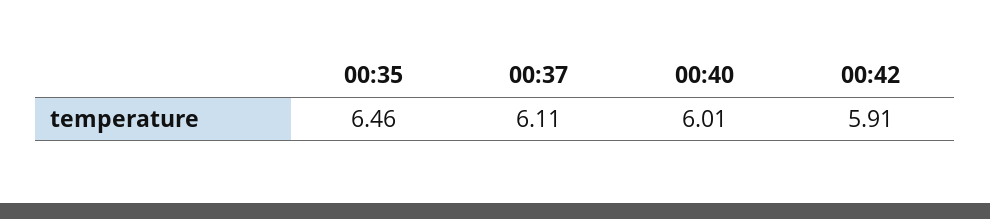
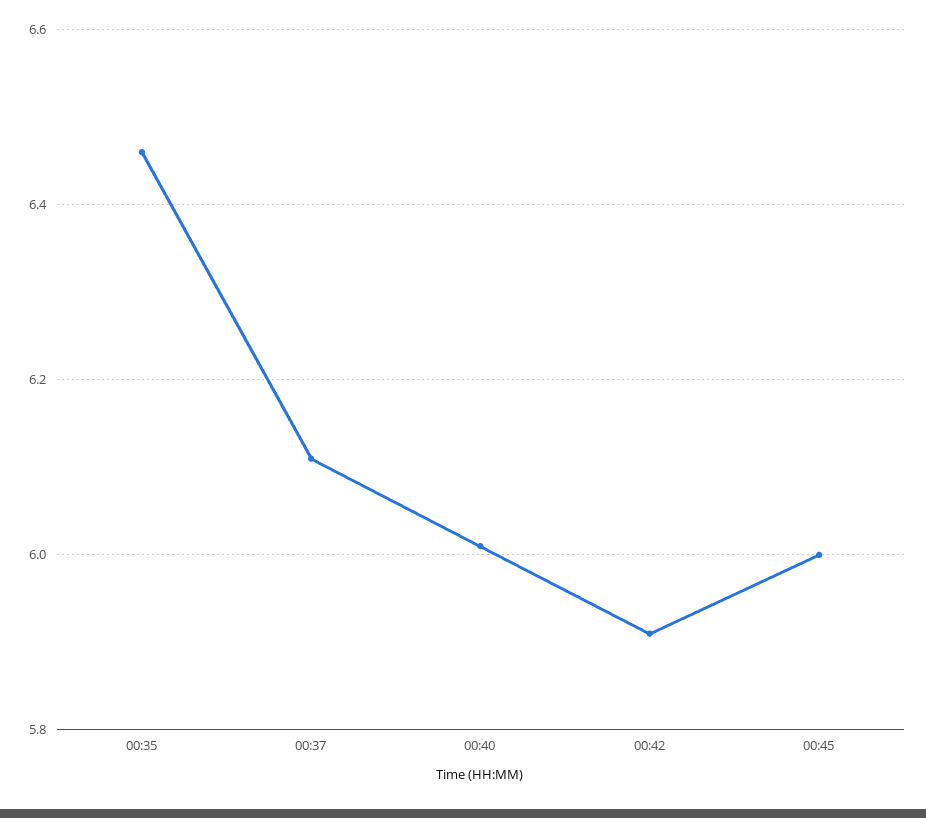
00:45: none -> 6

